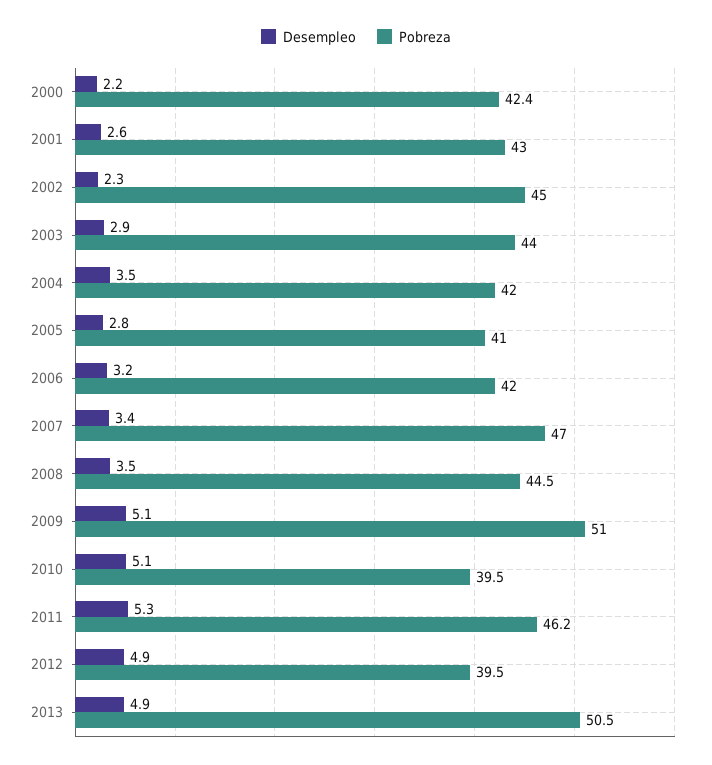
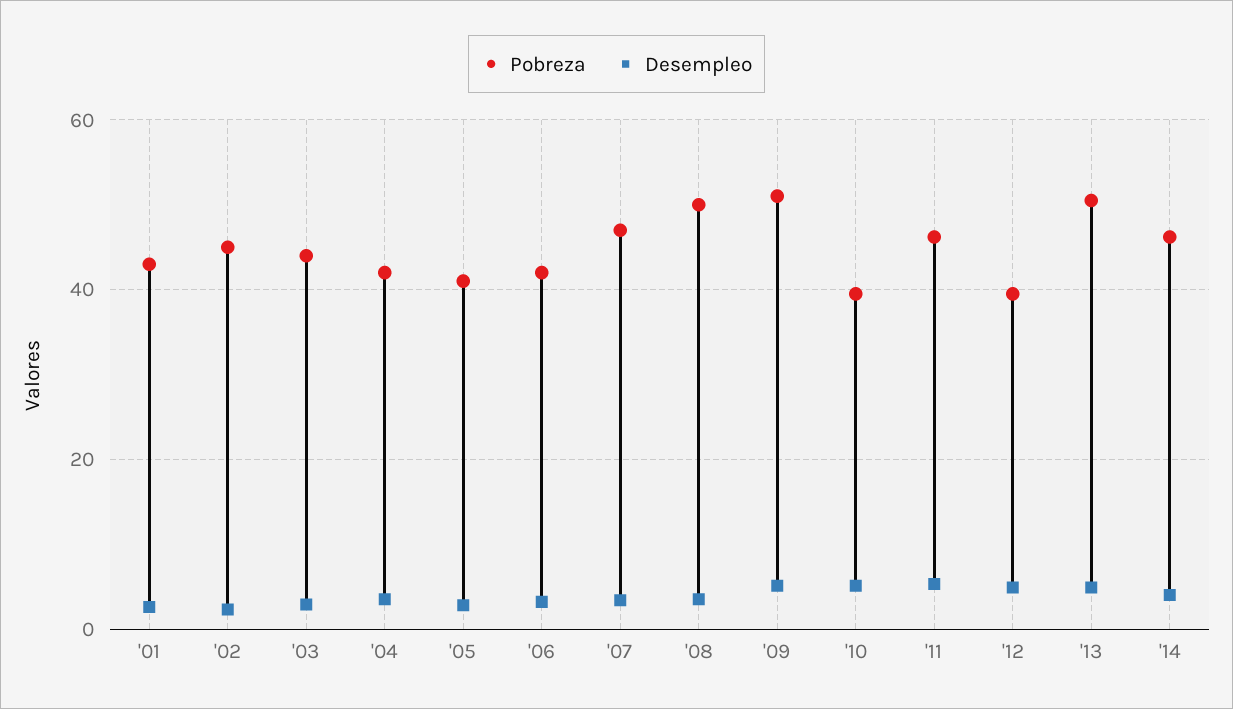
Desempleo, 2000: 2.2 -> none
Pobreza, 2000: 42.4 -> none
Pobreza, 2008: 44.5 -> 50
Pobreza, '14: none -> 46
Desempleo, '14: none -> 4

